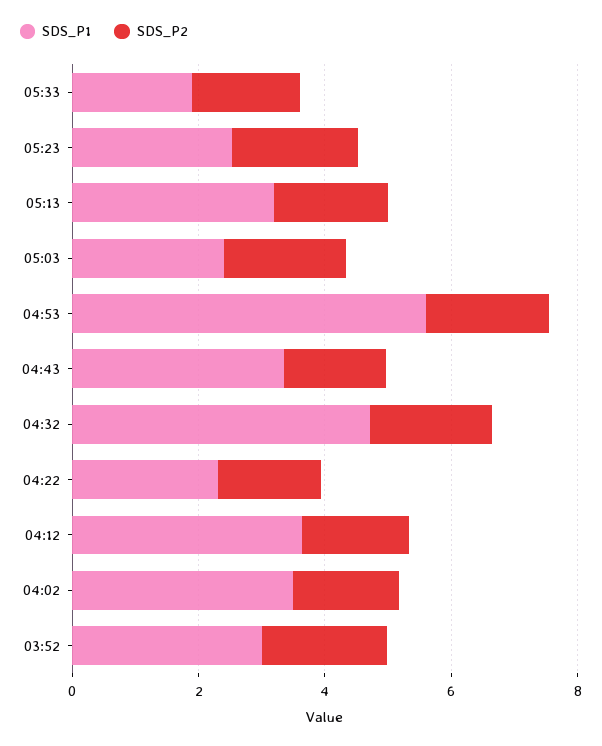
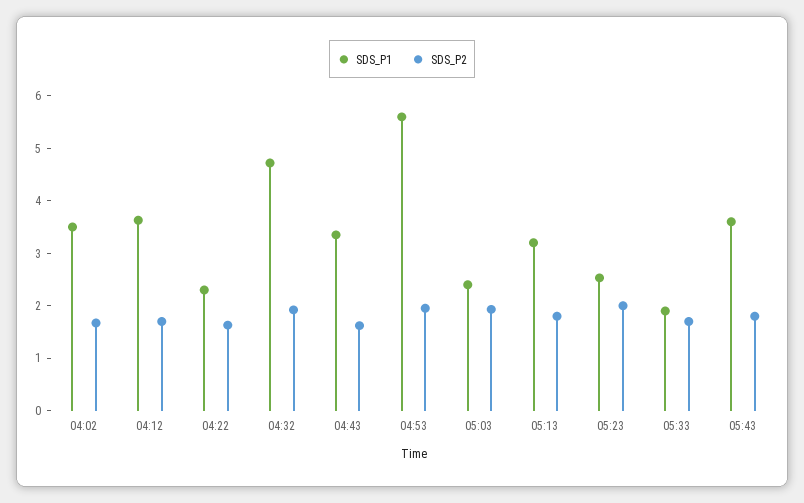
SDS_P1, 03:52: 3 -> none
SDS_P2, 03:52: 2 -> none
SDS_P1, 05:43: none -> 3.6
SDS_P2, 05:43: none -> 1.8

